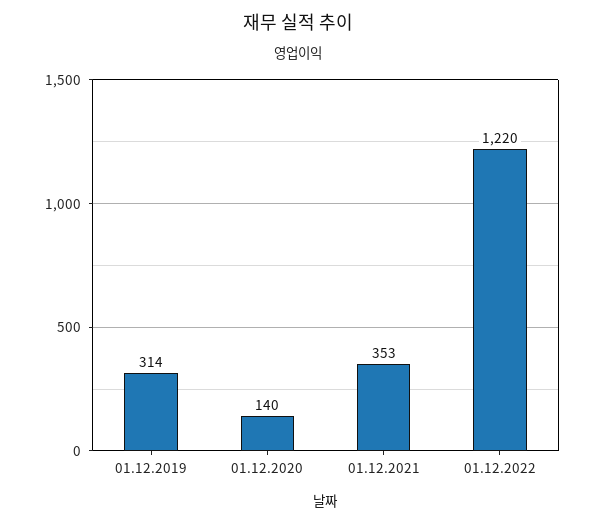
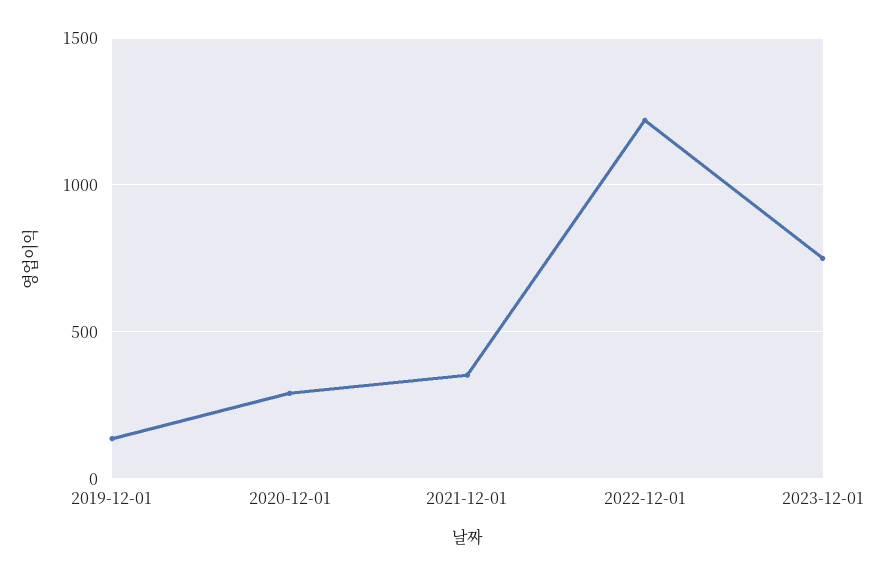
01.12.2019: 314 -> 150
01.12.2020: 140 -> 300
2023-12-01: none -> 750

